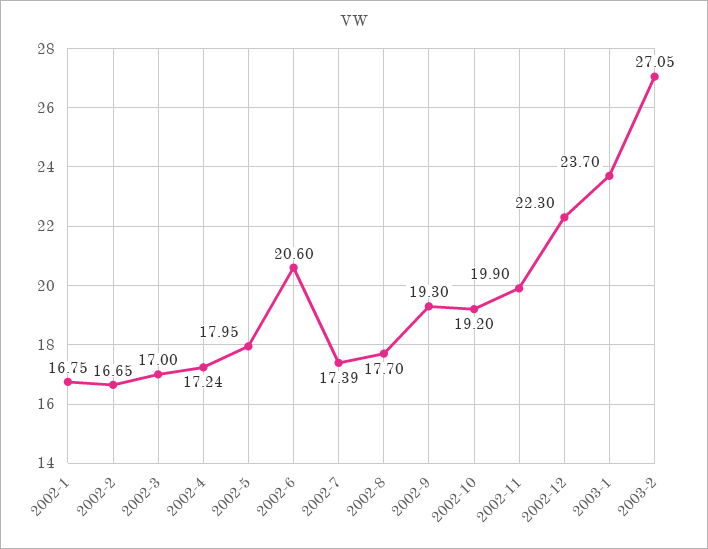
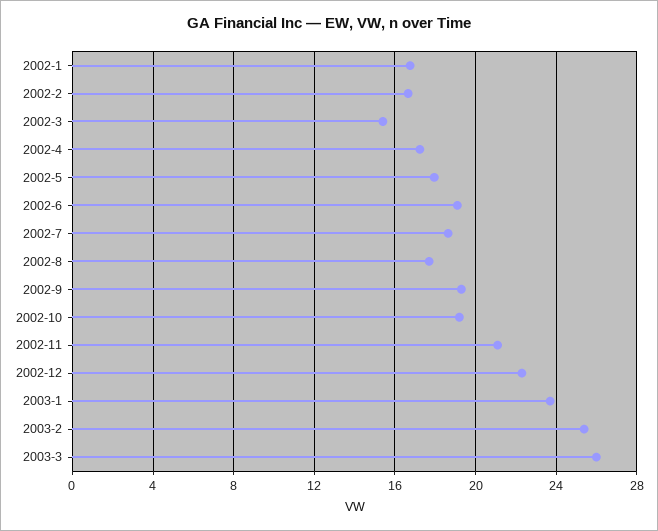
2002-3: 17 -> 15.5
2002-6: 20.6 -> 19
2002-7: 17.39 -> 18.5
2002-11: 19.9 -> 21
2003-2: 27.05 -> 25.5
2003-3: none -> 26

